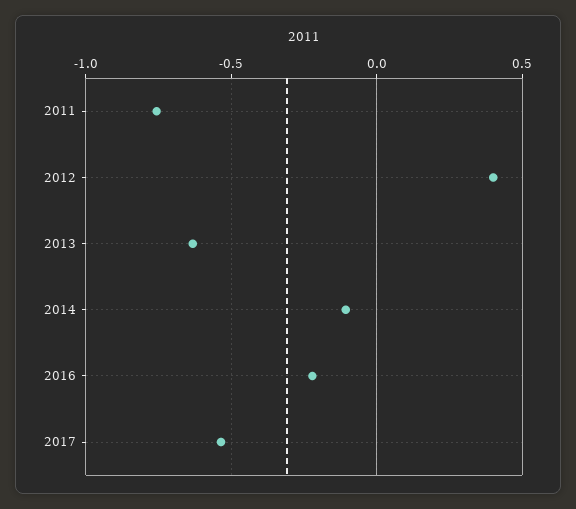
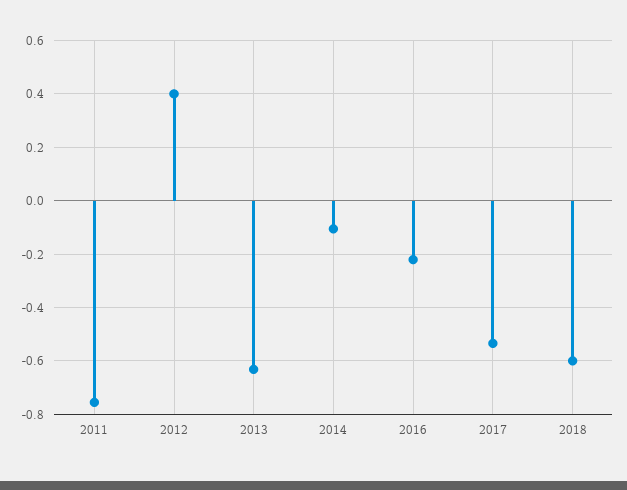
2018: none -> -0.6

